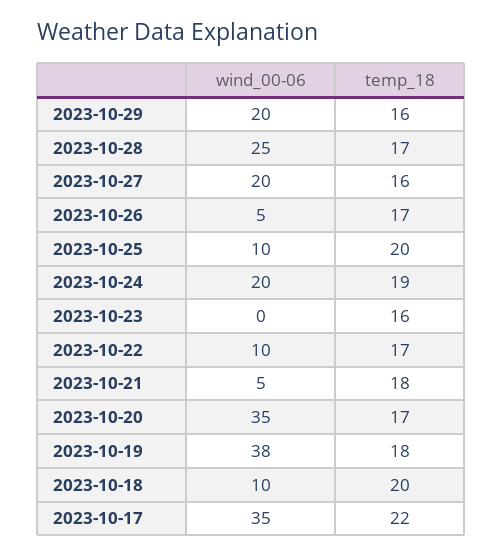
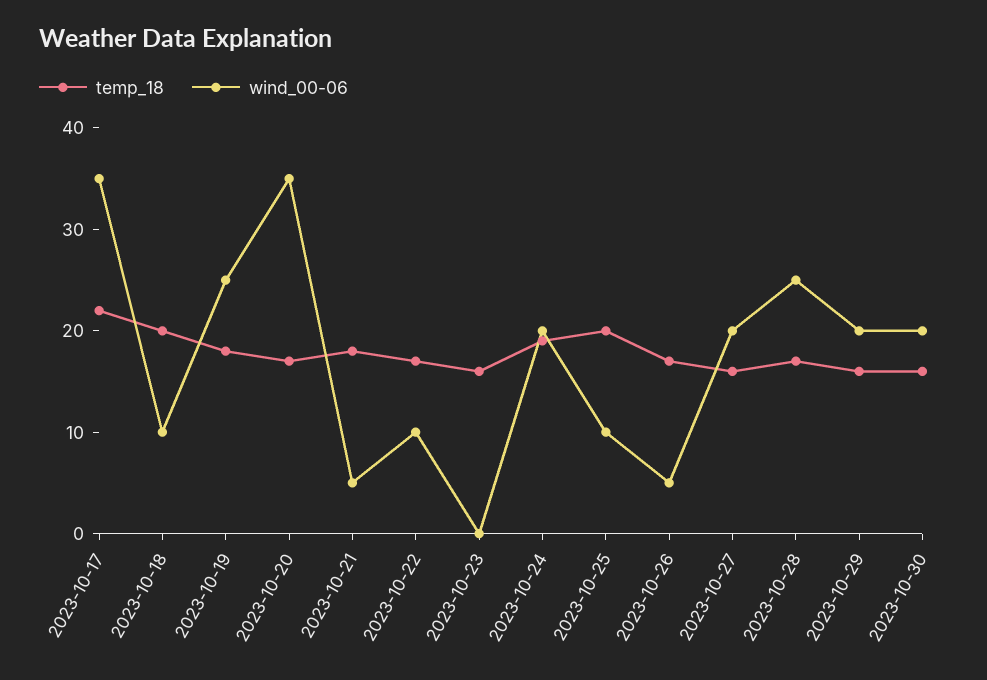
wind_00-06, 2023-10-19: 38 -> 25
temp_18, 2023-10-30: none -> 16
wind_00-06, 2023-10-30: none -> 20

